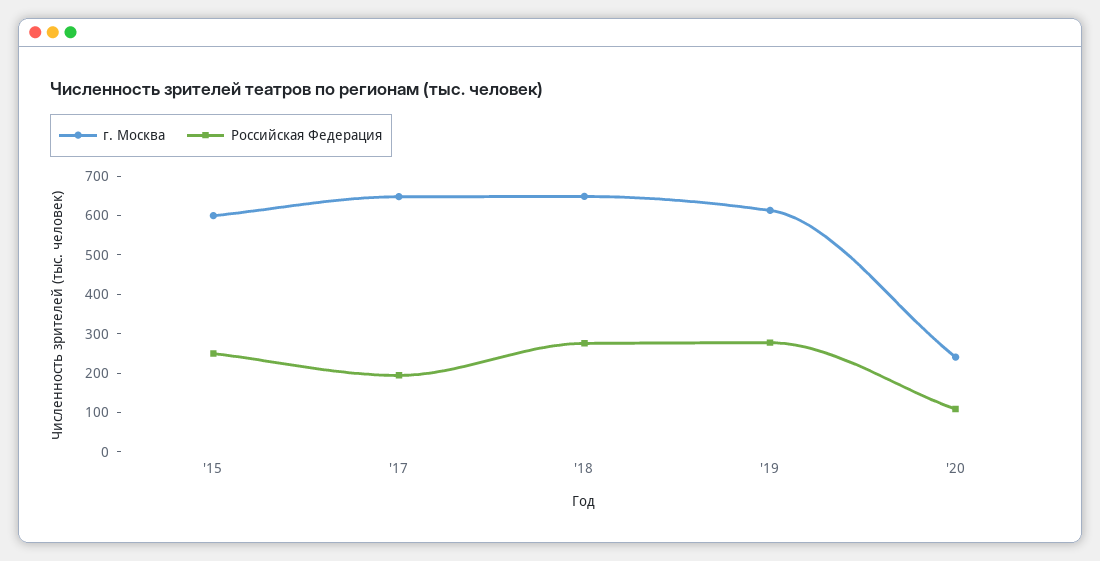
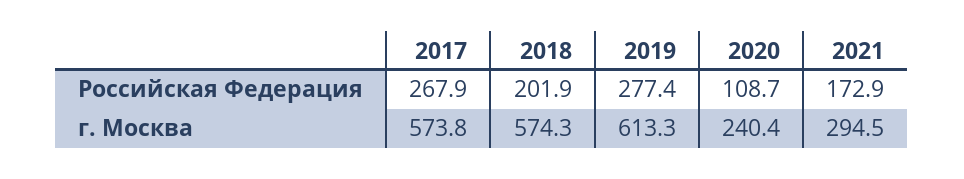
г. Москва, '15: 600 -> none
Российская Федерация, '15: 250 -> none
г. Москва, '17: 650 -> 573.8
Российская Федерация, '17: 200 -> 267.9
г. Москва, '18: 650 -> 574.3
Российская Федерация, '18: 275 -> 201.9
Российская Федерация, 2021: none -> 172.9
г. Москва, 2021: none -> 294.5

